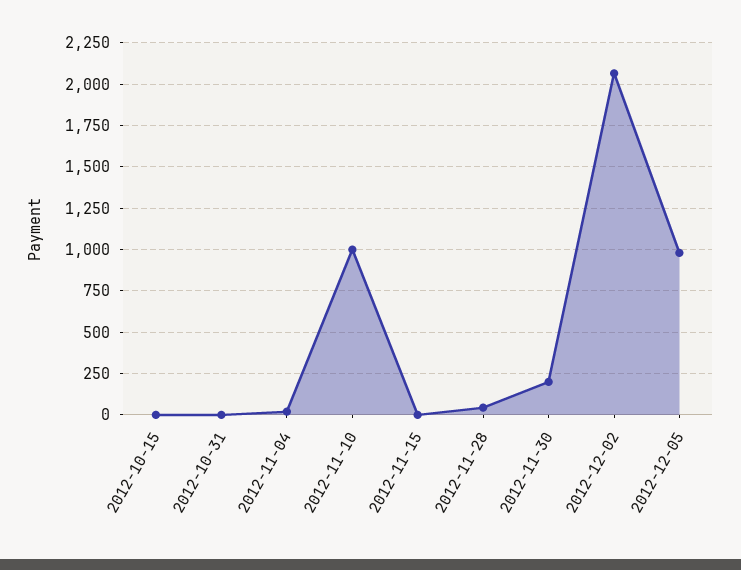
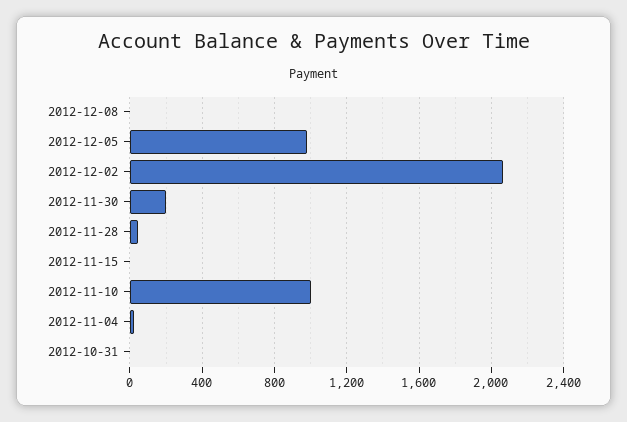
2012-10-15: 0 -> none
2012-12-08: none -> 0

